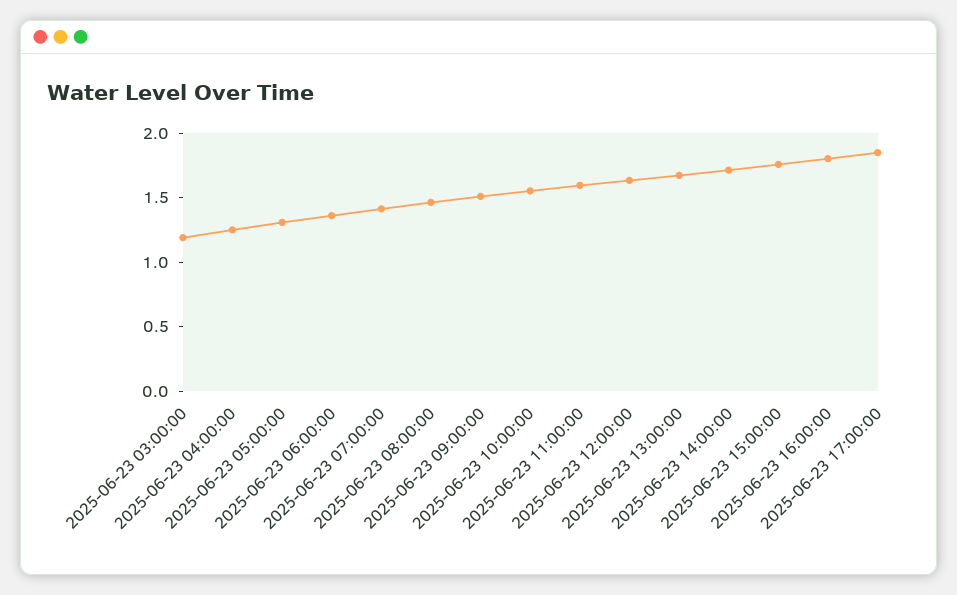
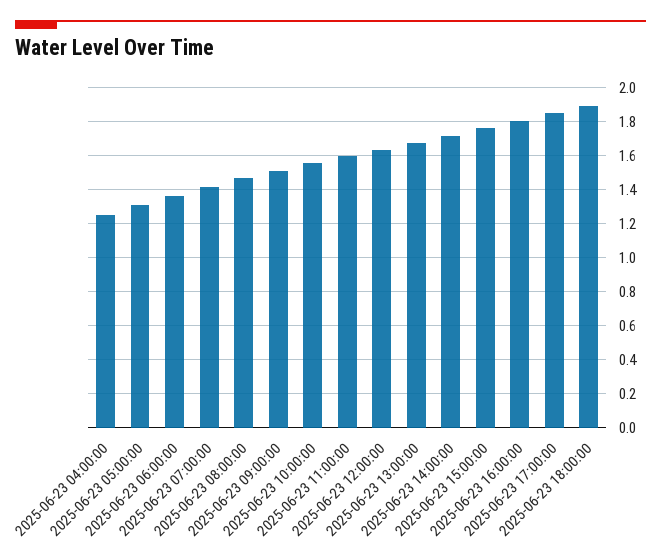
2025-06-23 03:00:00: 1.2 -> none
2025-06-23 18:00:00: none -> 1.9

